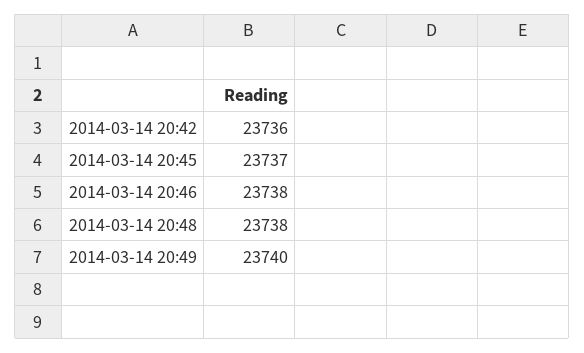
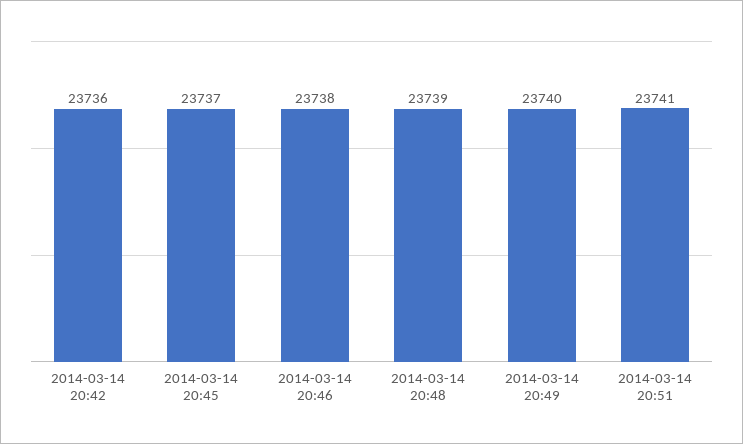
2014-03-14 20:48: 23738 -> 23739
2014-03-14 20:51: none -> 23741

